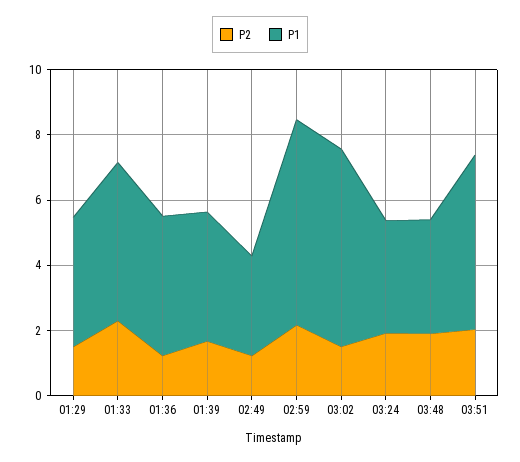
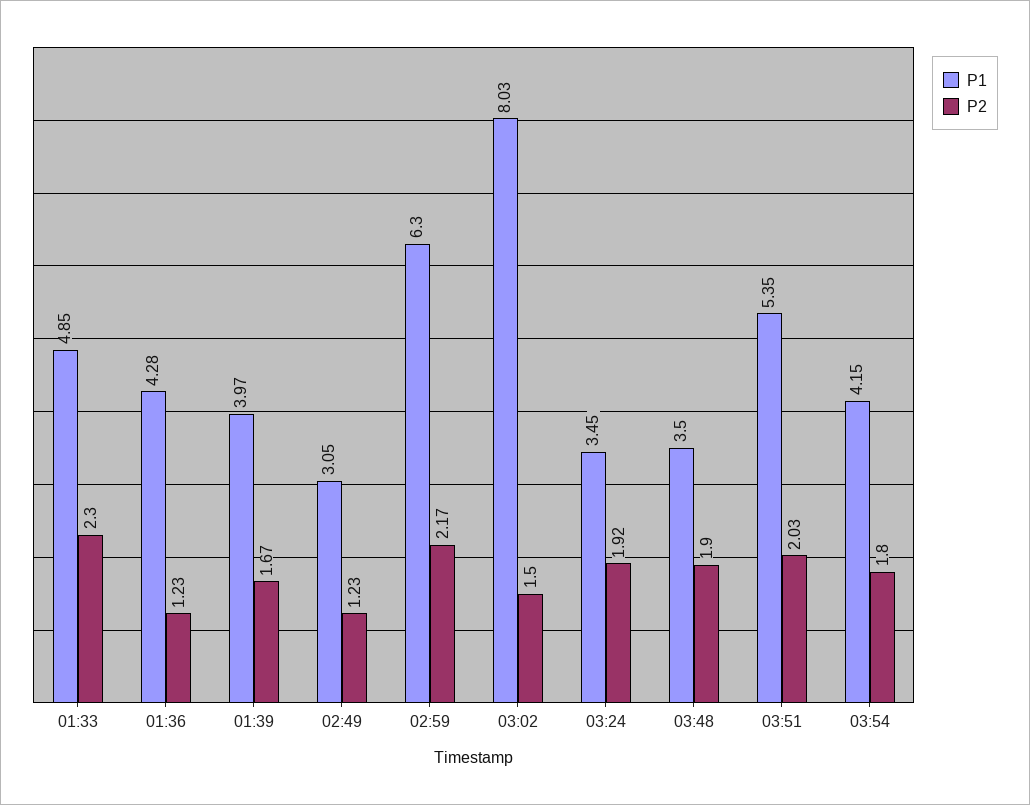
P2, 01:29: 1.5 -> none
P1, 01:29: 4 -> none
P1, 03:02: 6 -> 8.03
P1, 03:54: none -> 4.15
P2, 03:54: none -> 1.8

